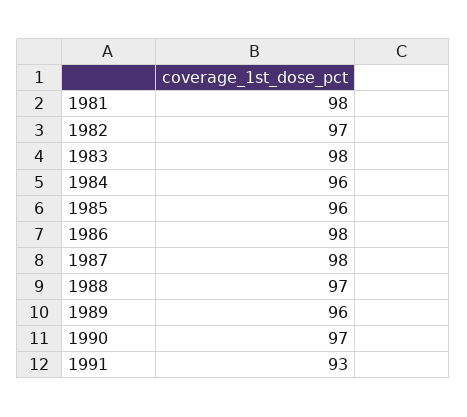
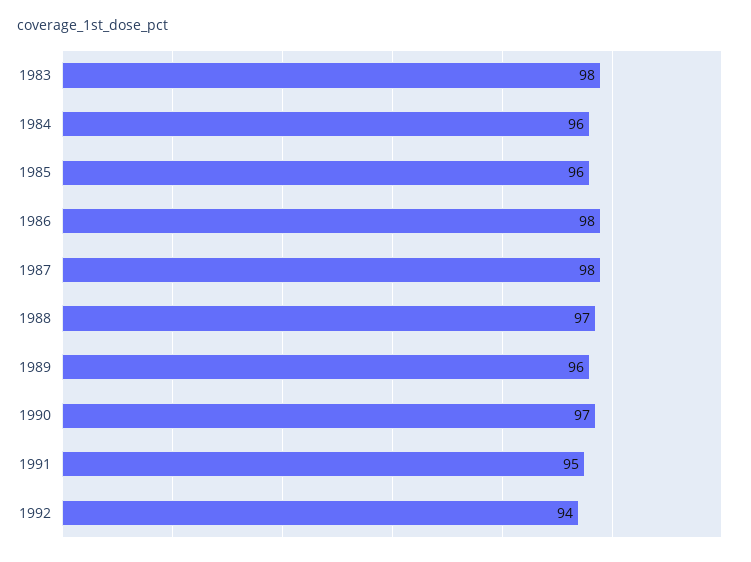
1981: 98 -> none
1982: 97 -> none
1991: 93 -> 95
1992: none -> 94

